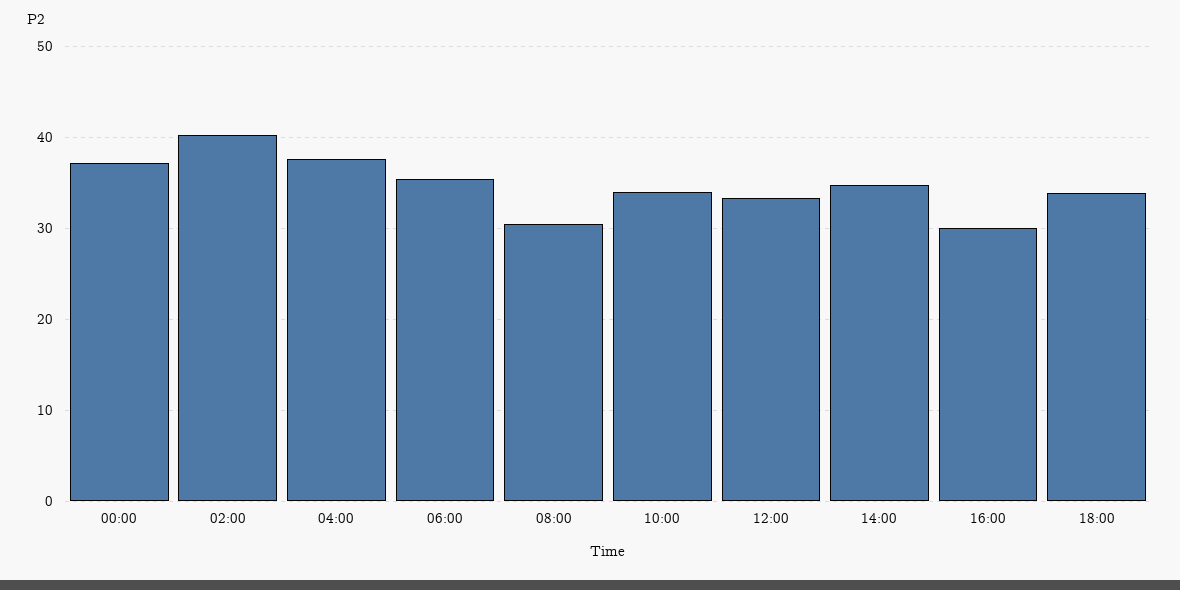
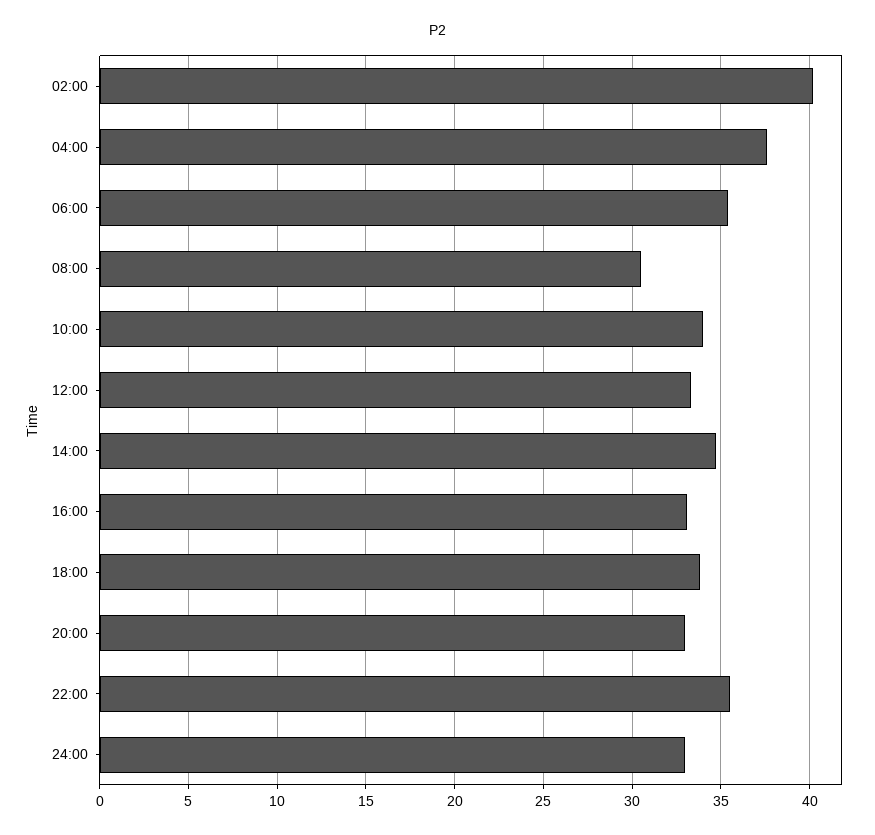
00:00: 37 -> none
16:00: 30 -> 33
20:00: none -> 33
22:00: none -> 35.5
24:00: none -> 33

